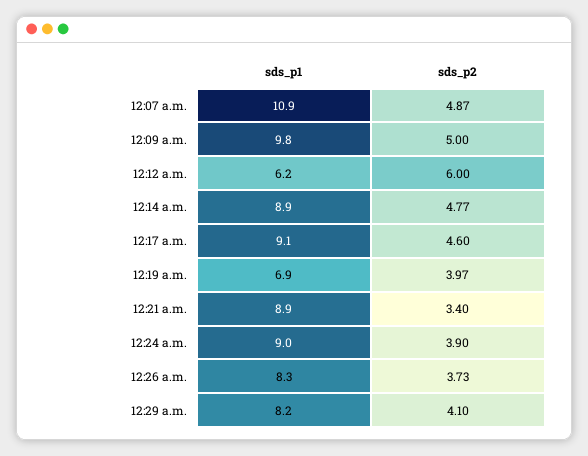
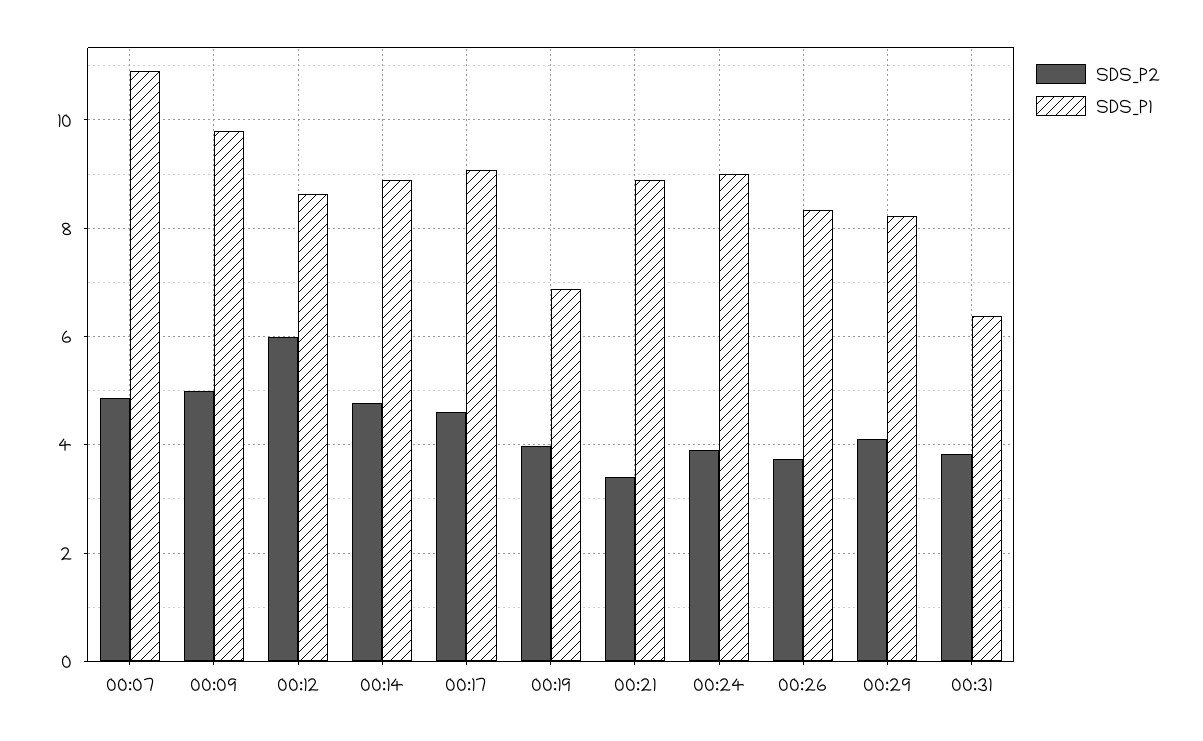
sds_p1, 12:12 a.m.: 6.2 -> 8.6
sds_p2, 00:31: none -> 3.8
sds_p1, 00:31: none -> 6.4

